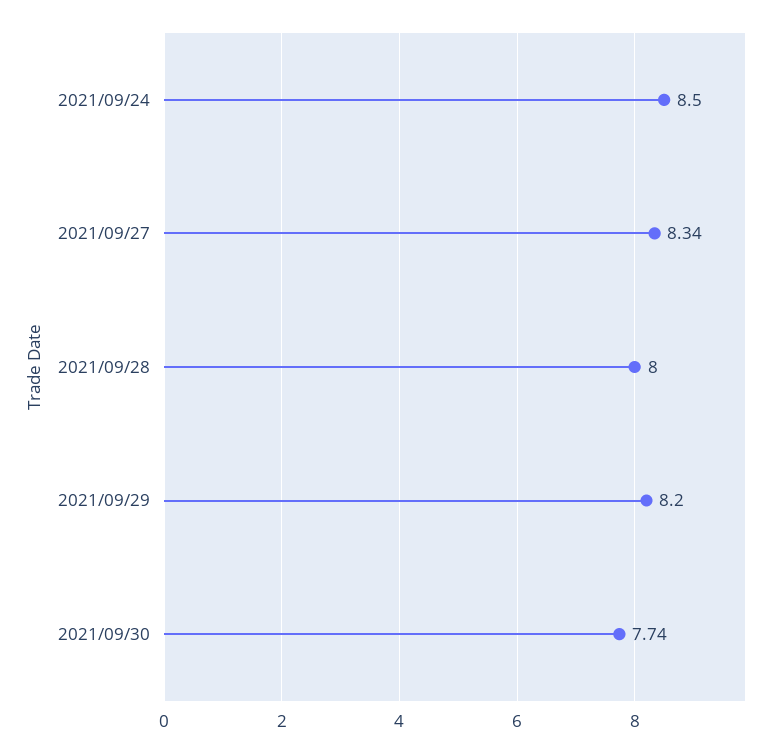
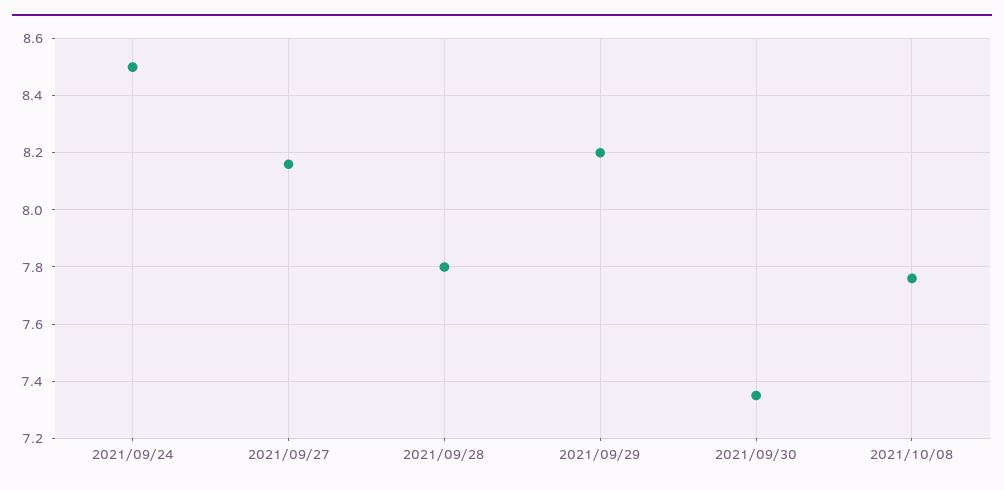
2021/09/27: 8.34 -> 8.15
2021/09/28: 8 -> 7.8
2021/09/30: 7.74 -> 7.35
2021/10/08: none -> 7.75

